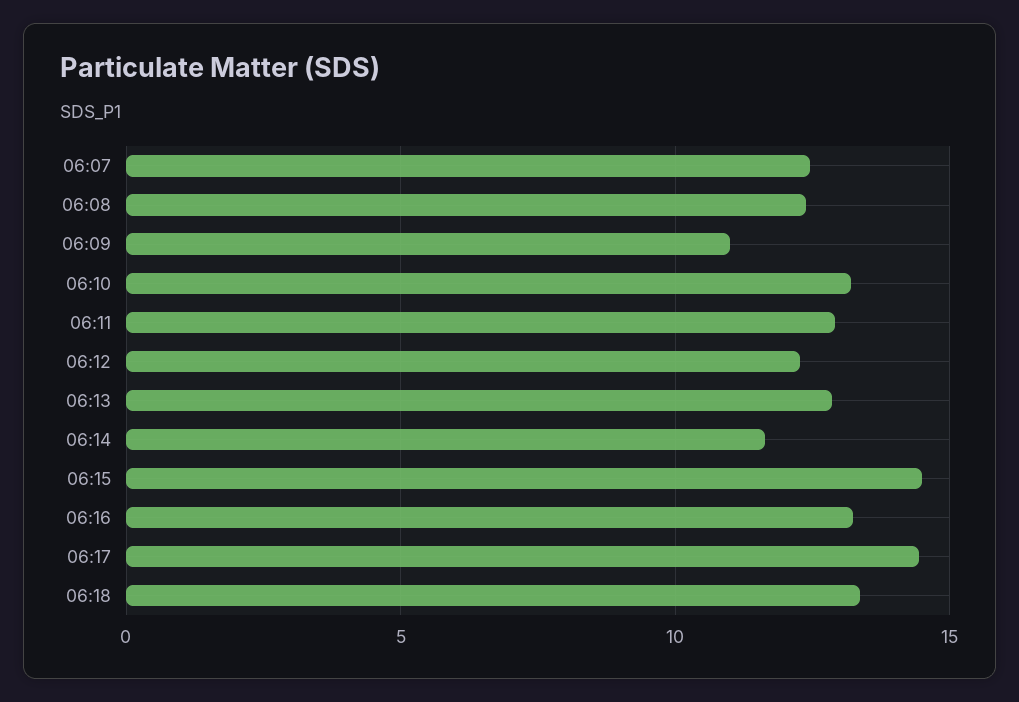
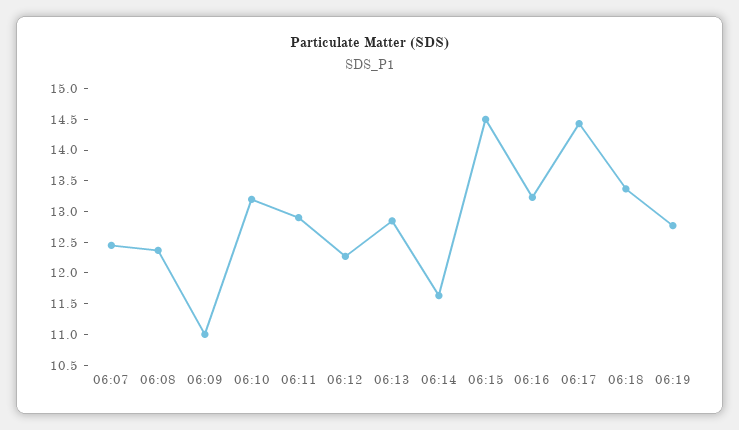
06:19: none -> 12.75

